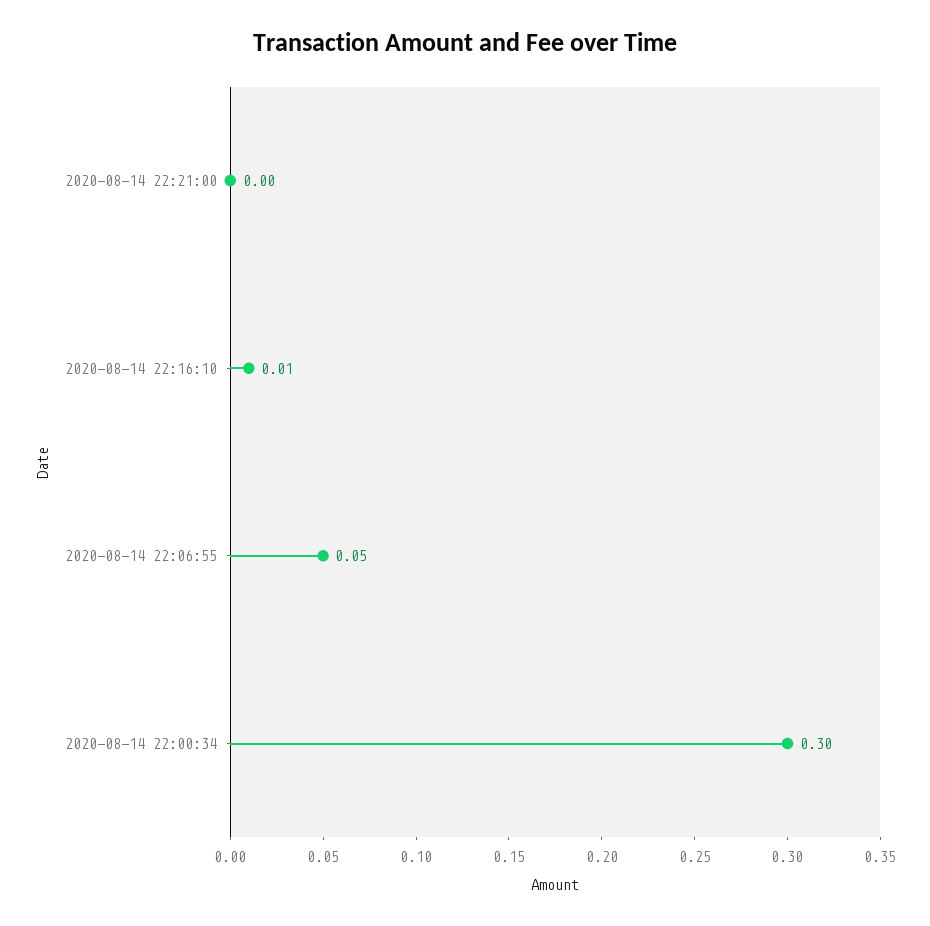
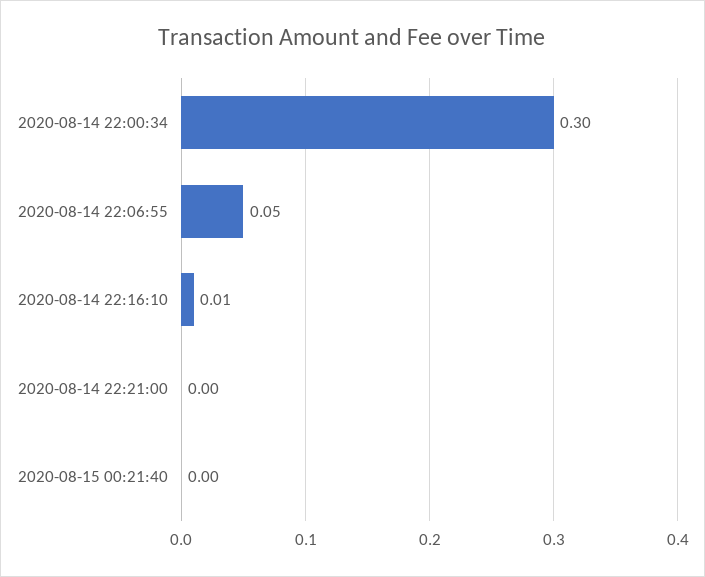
2020-08-15 00:21:40: none -> 0

